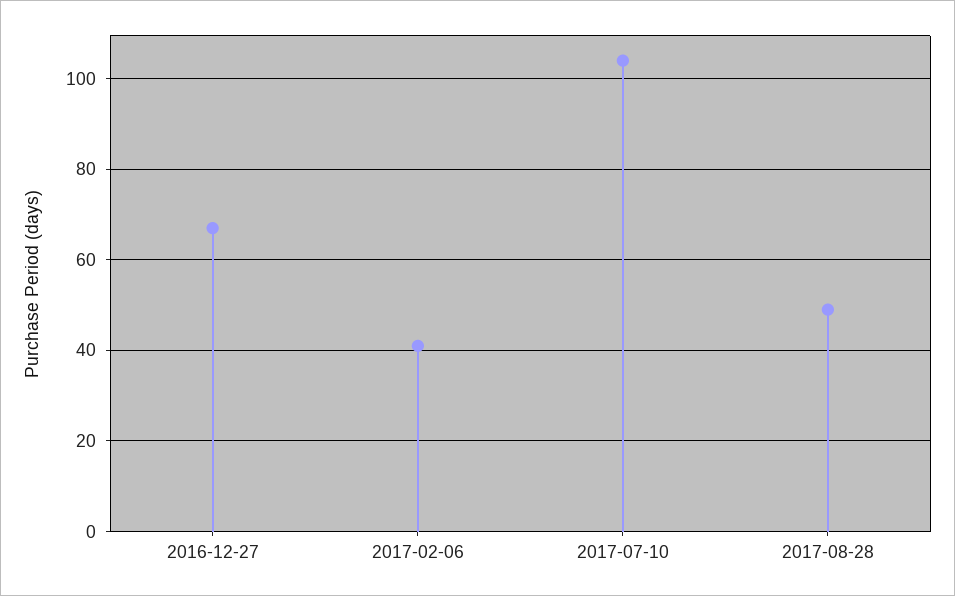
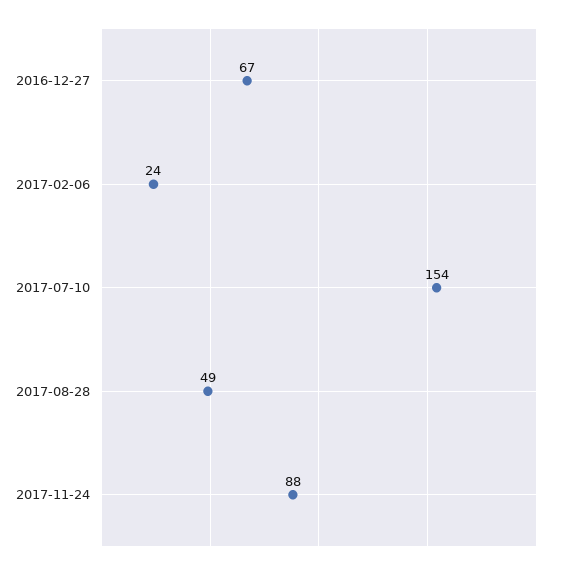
2017-02-06: 40 -> 24
2017-07-10: 105 -> 154
2017-11-24: none -> 88

